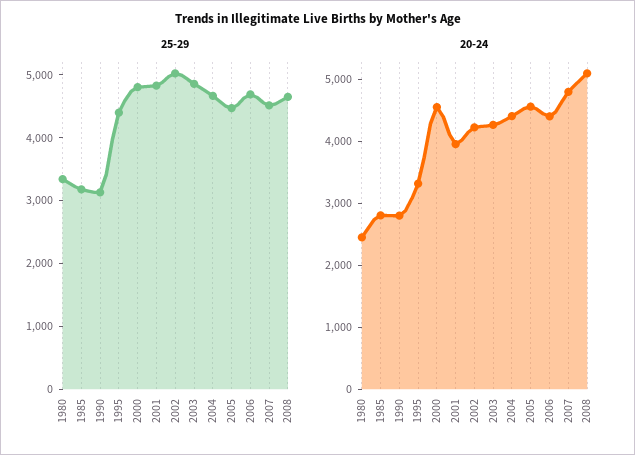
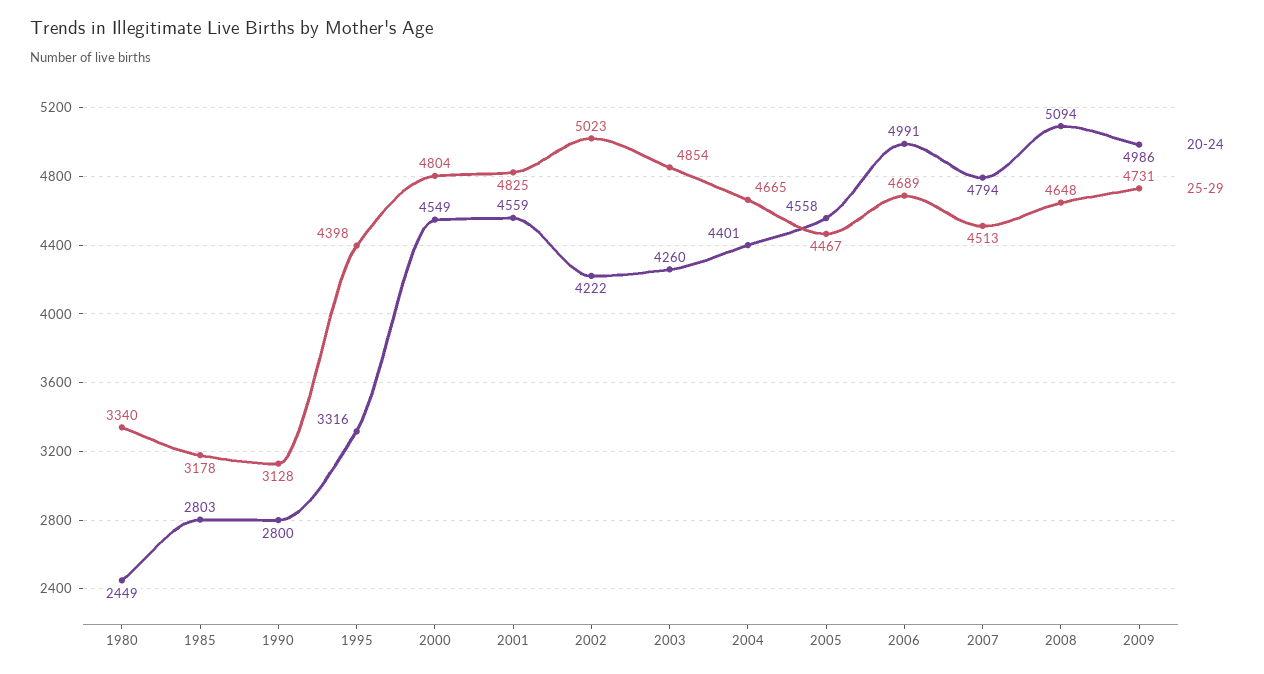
20-24, 2001: 4000 -> 4559
20-24, 2006: 4400 -> 4991
20-24, 2009: none -> 4986
25-29, 2009: none -> 4731

